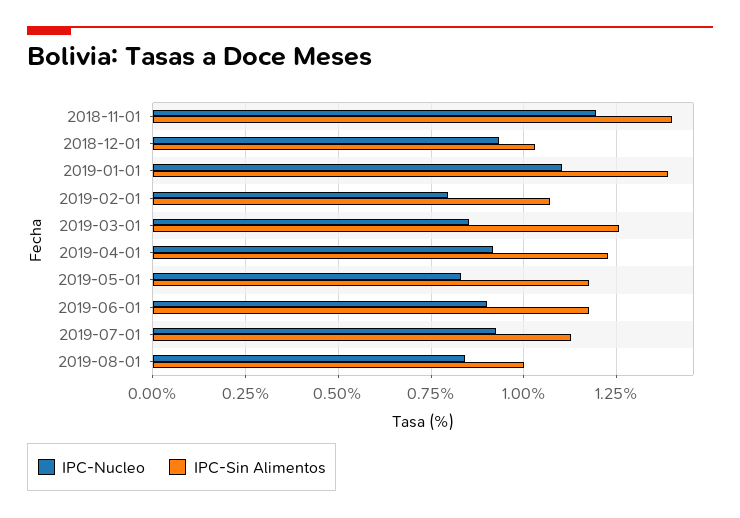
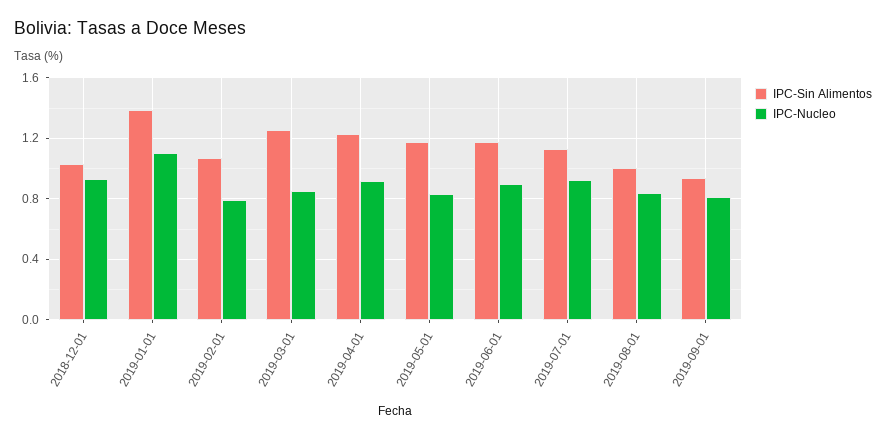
IPC-Nucleo, 2018-11-01: 1.2 -> none
IPC-Sin Alimentos, 2018-11-01: 1.4 -> none
IPC-Sin Alimentos, 2019-09-01: none -> 0.95
IPC-Nucleo, 2019-09-01: none -> 0.8

